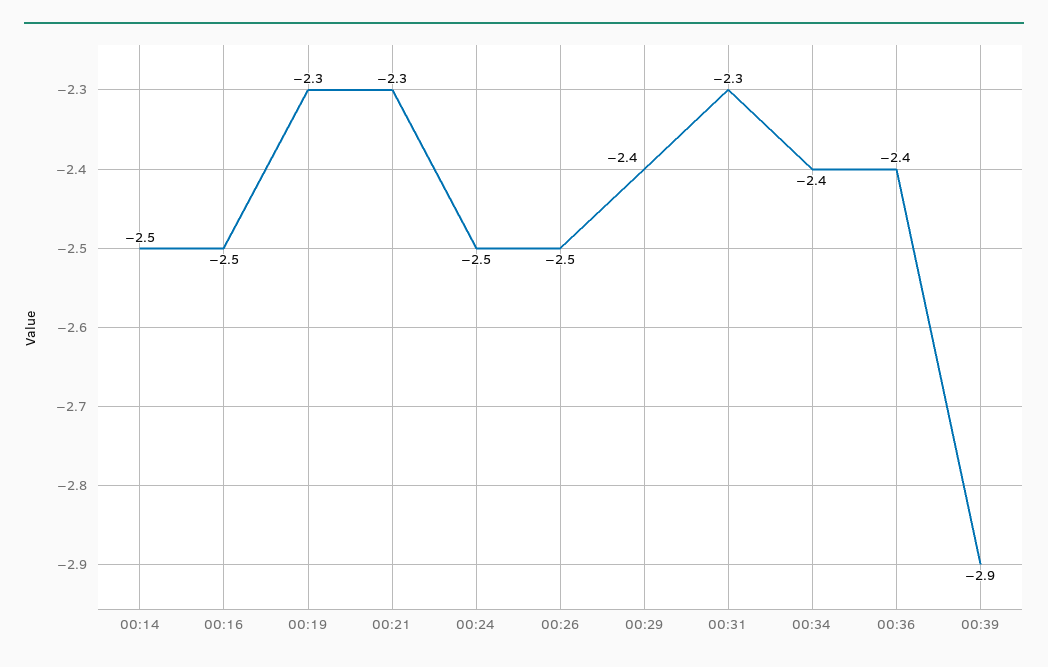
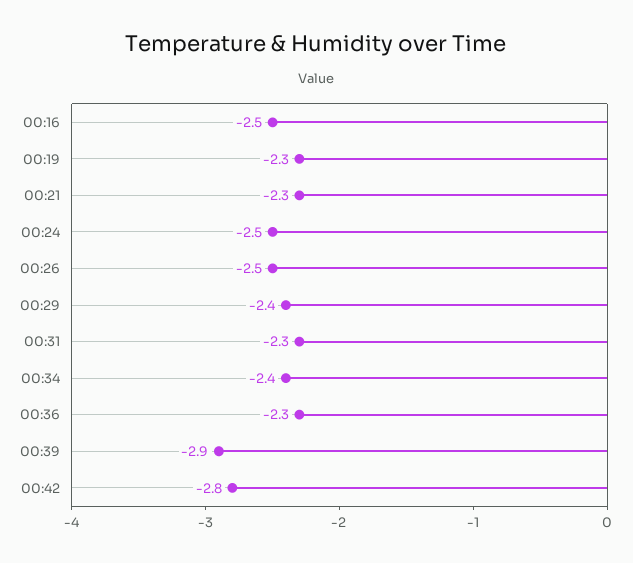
00:14: -2.5 -> none
00:36: -2.4 -> -2.3
00:42: none -> -2.8

